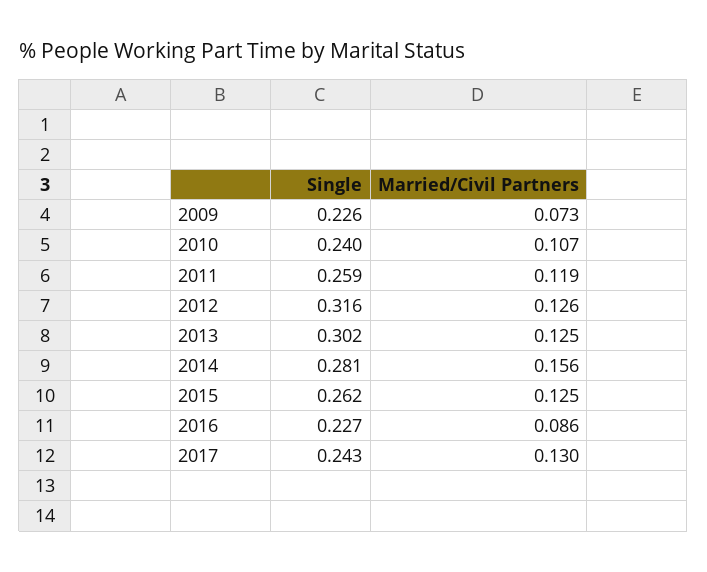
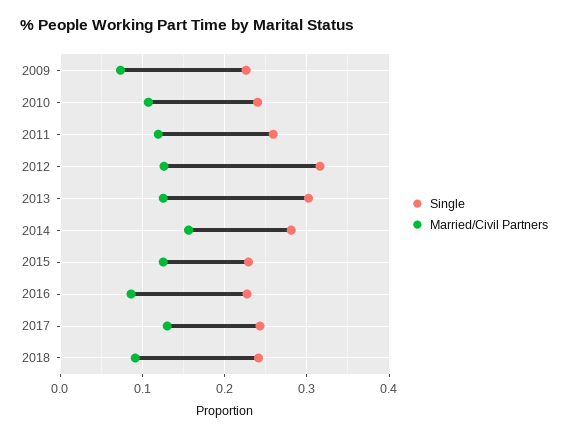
Single, 2015: 0.262 -> 0.23
Single, 2018: none -> 0.24
Married/Civil Partners, 2018: none -> 0.09

